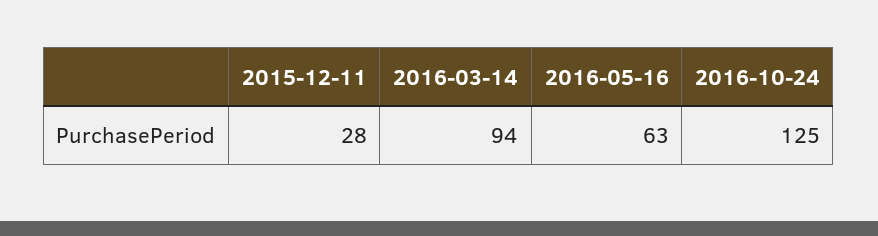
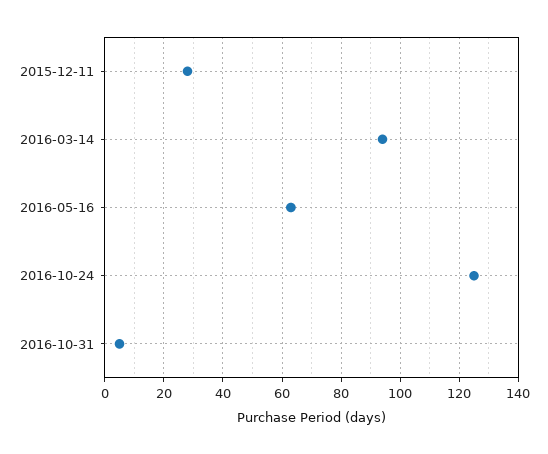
2016-10-31: none -> 5

